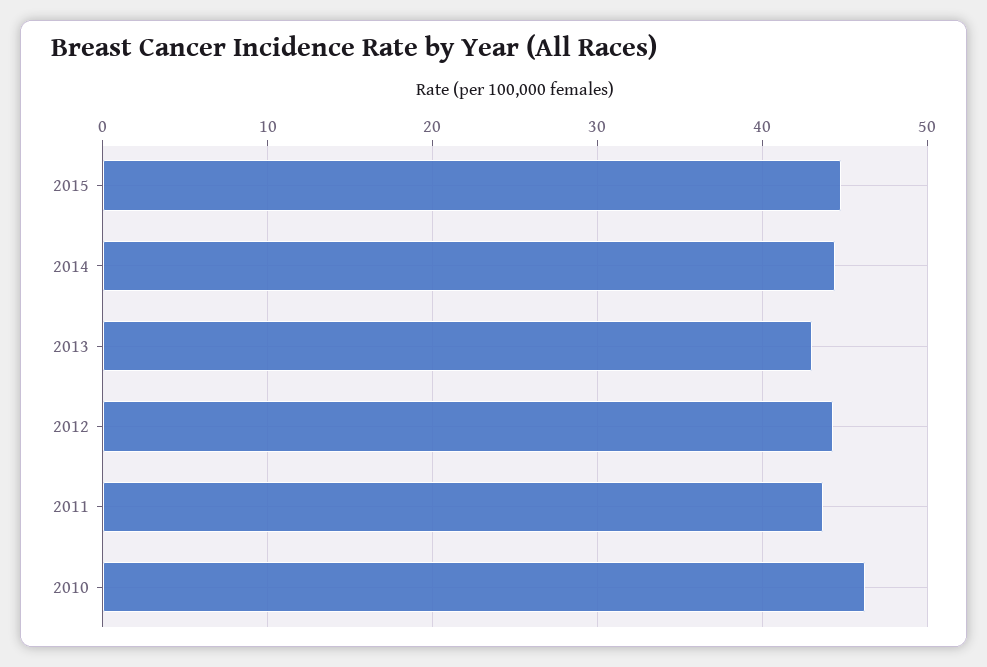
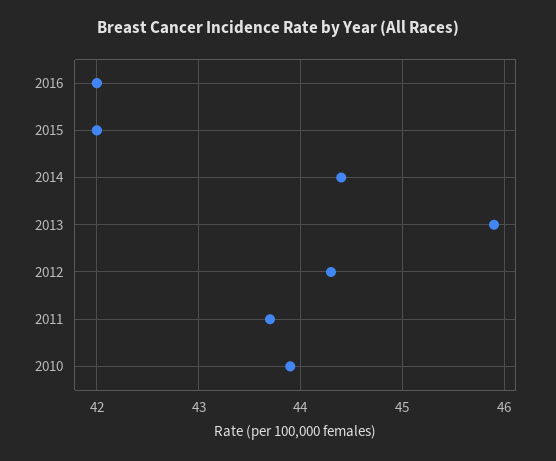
2015: 45 -> 42
2013: 43 -> 45.9
2010: 46 -> 43.9
2016: none -> 42

